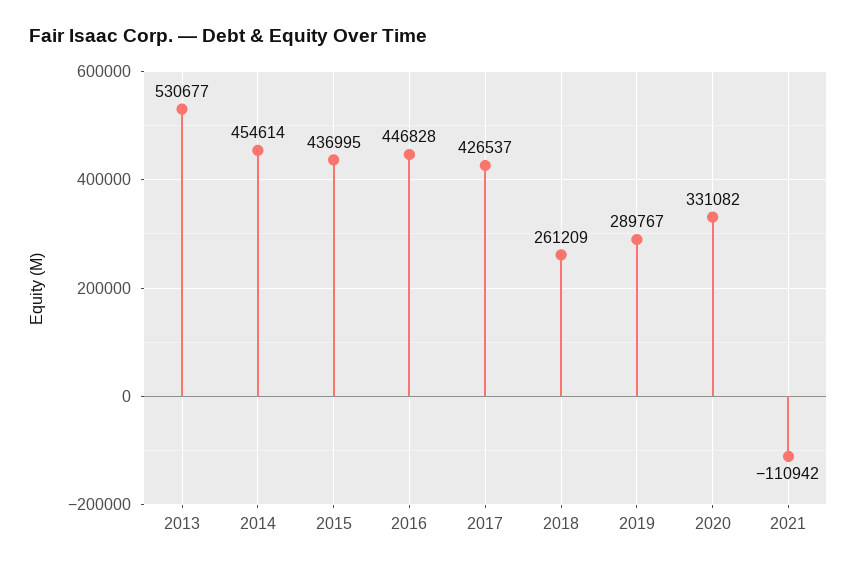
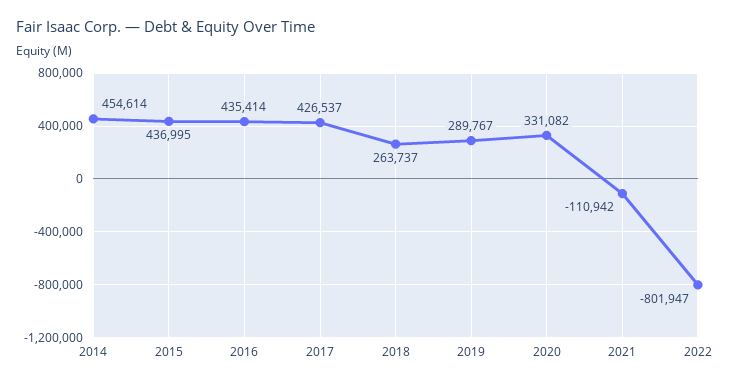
2013: 530677 -> none
2016: 446828 -> 435414
2018: 261209 -> 263737
2022: none -> -801947

